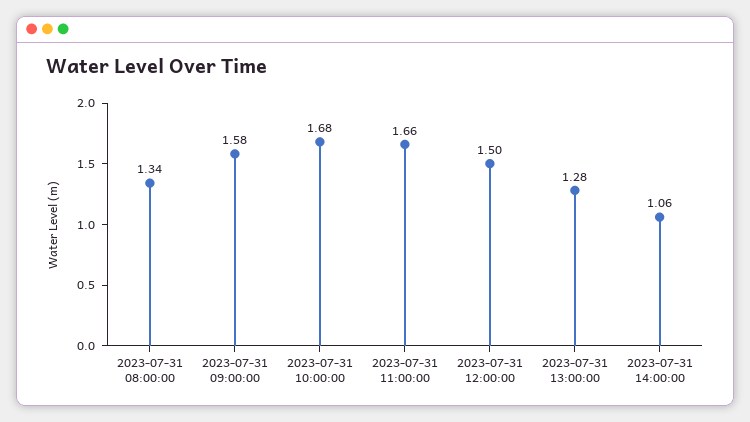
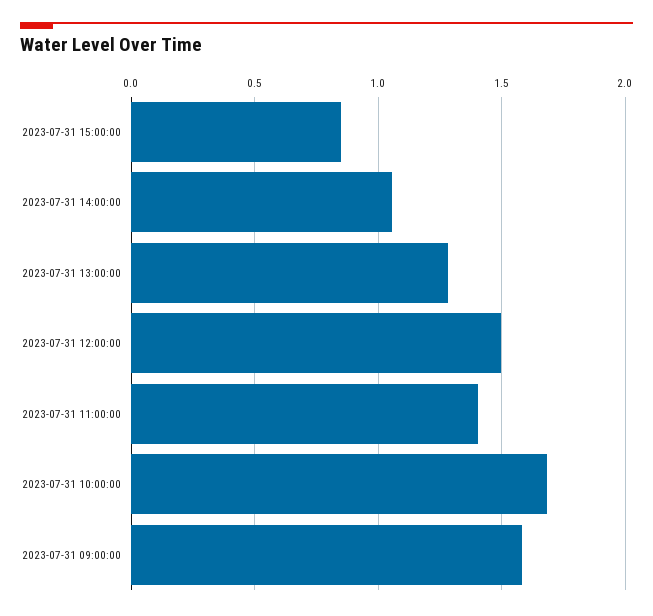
2023-07-31 08:00:00: 1.34 -> none
2023-07-31 11:00:00: 1.66 -> 1.4
2023-07-31 15:00:00: none -> 0.85

